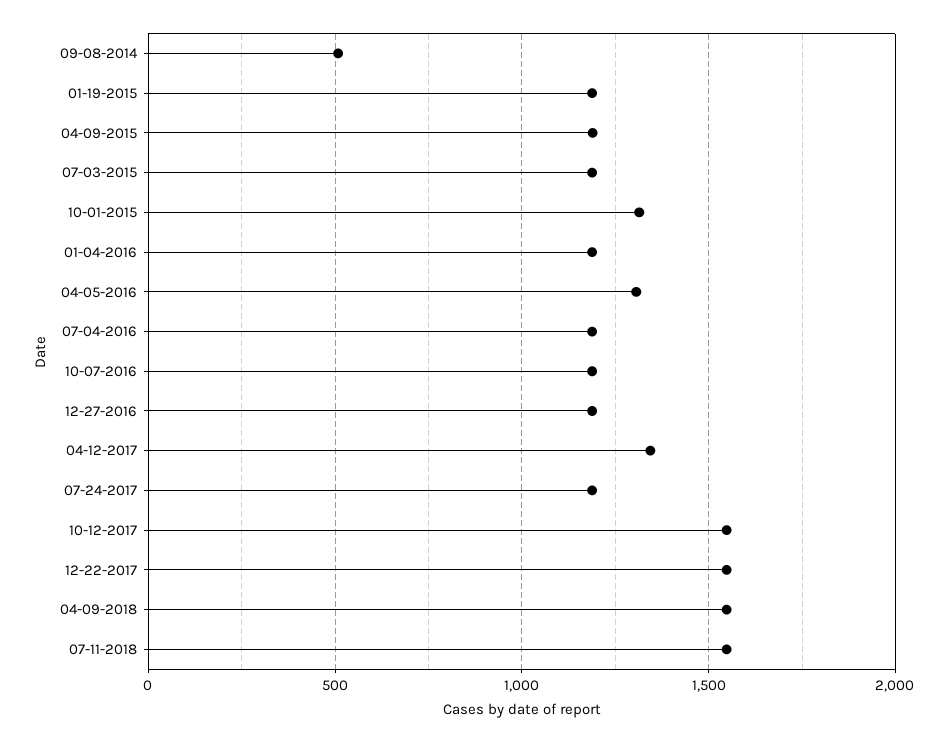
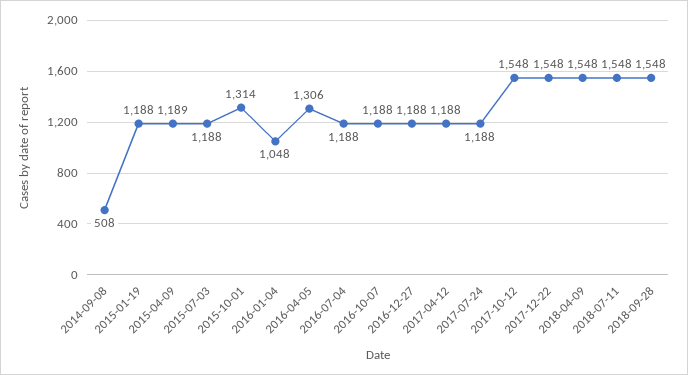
01-04-2016: 1200 -> 1048
04-12-2017: 1350 -> 1188
2018-09-28: none -> 1548

